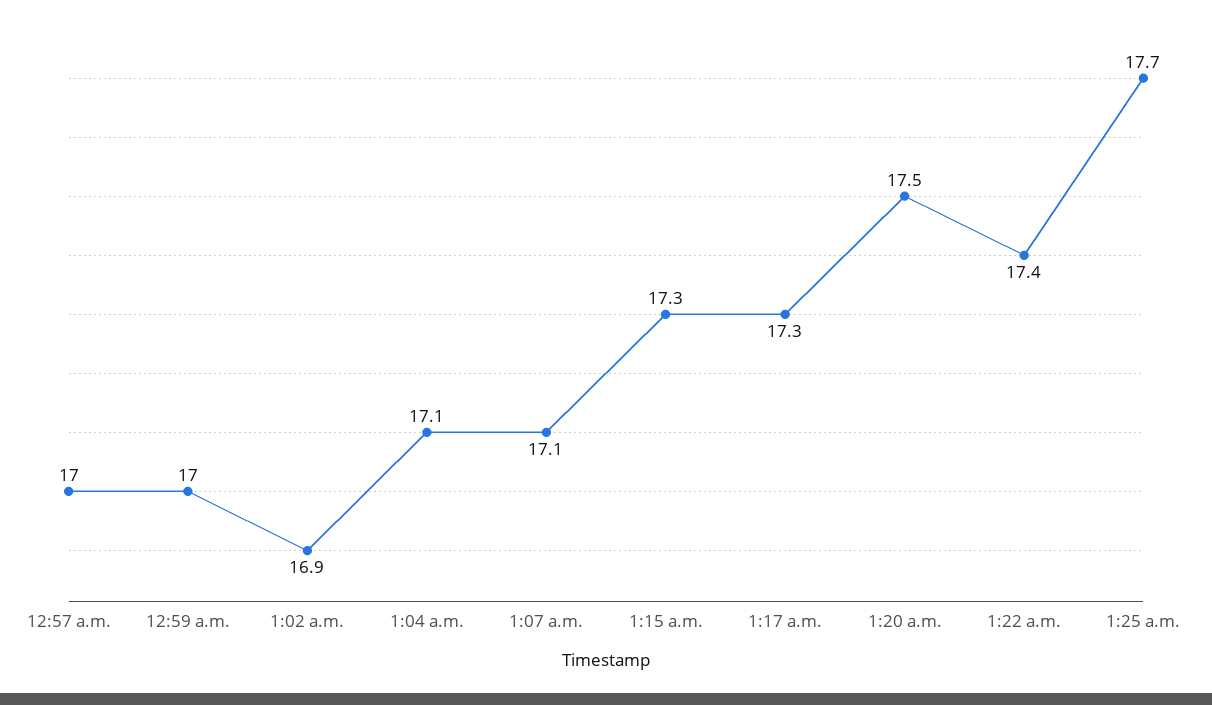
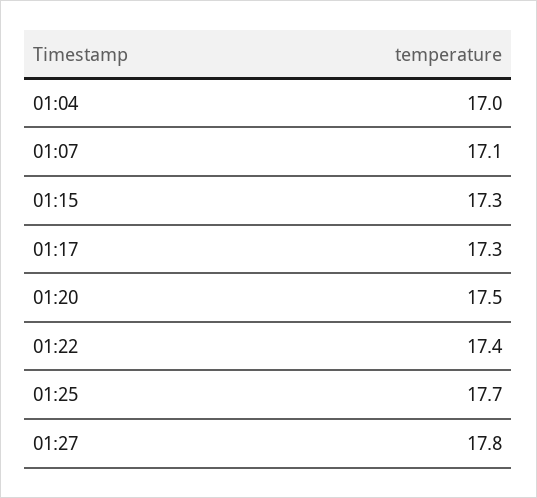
12:57 a.m.: 17 -> none
12:59 a.m.: 17 -> none
1:02 a.m.: 16.9 -> none
1:04 a.m.: 17.1 -> 17
01:27: none -> 17.8

